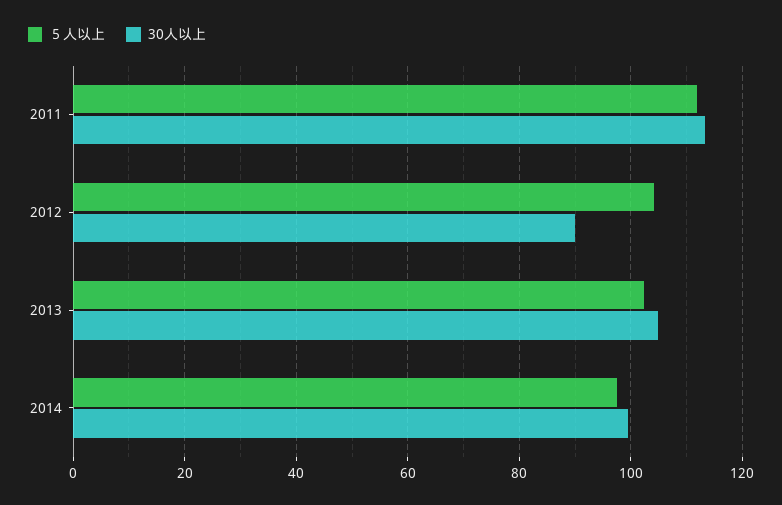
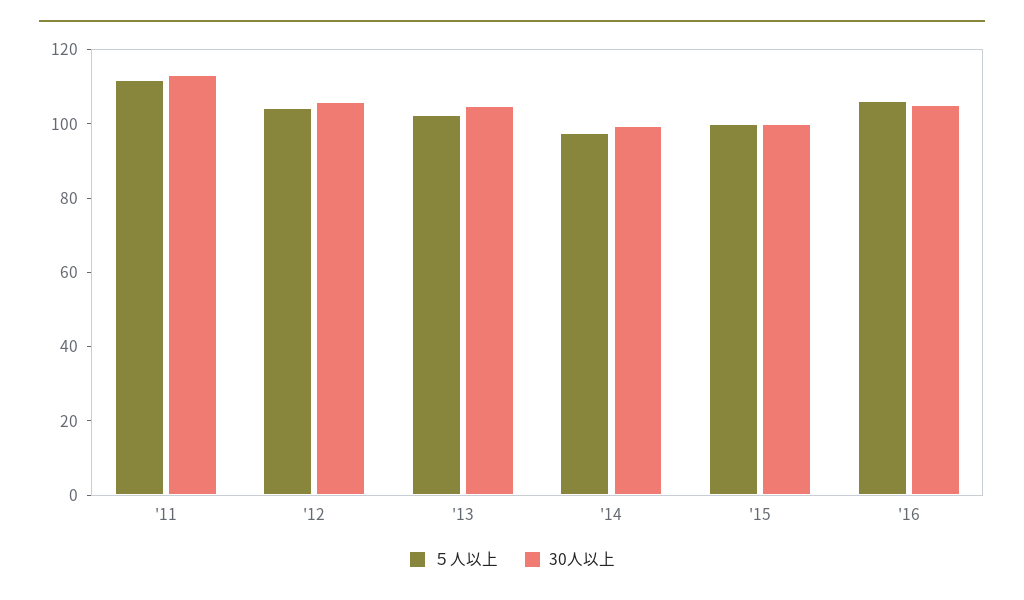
30人以上, 2012: 90 -> 105
５人以上, '15: none -> 100
30人以上, '15: none -> 100
５人以上, '16: none -> 105
30人以上, '16: none -> 105

